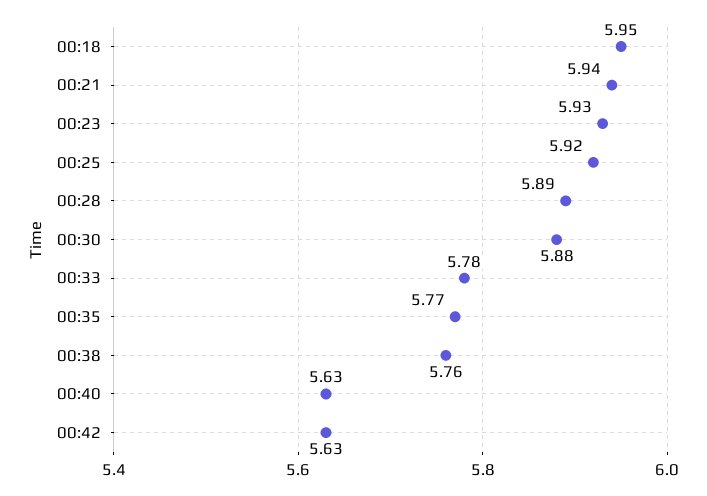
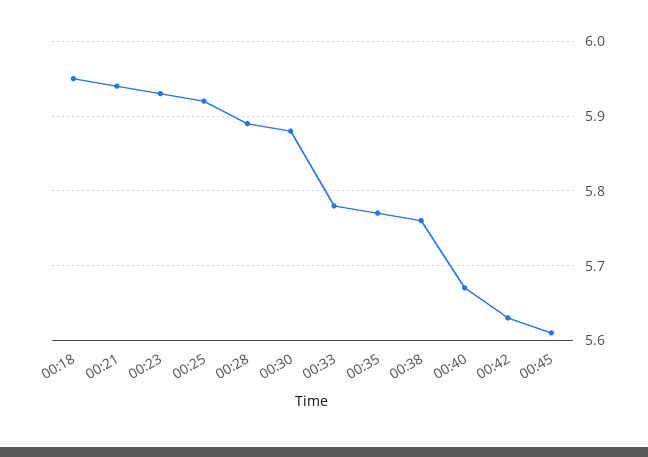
00:40: 5.63 -> 5.67
00:45: none -> 5.61

